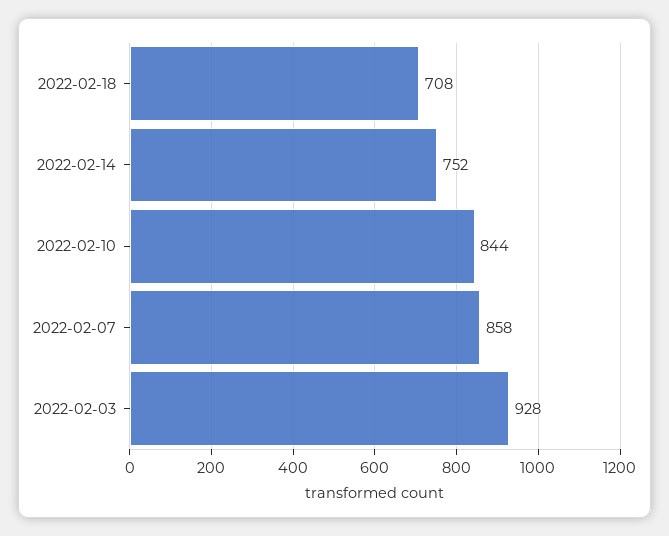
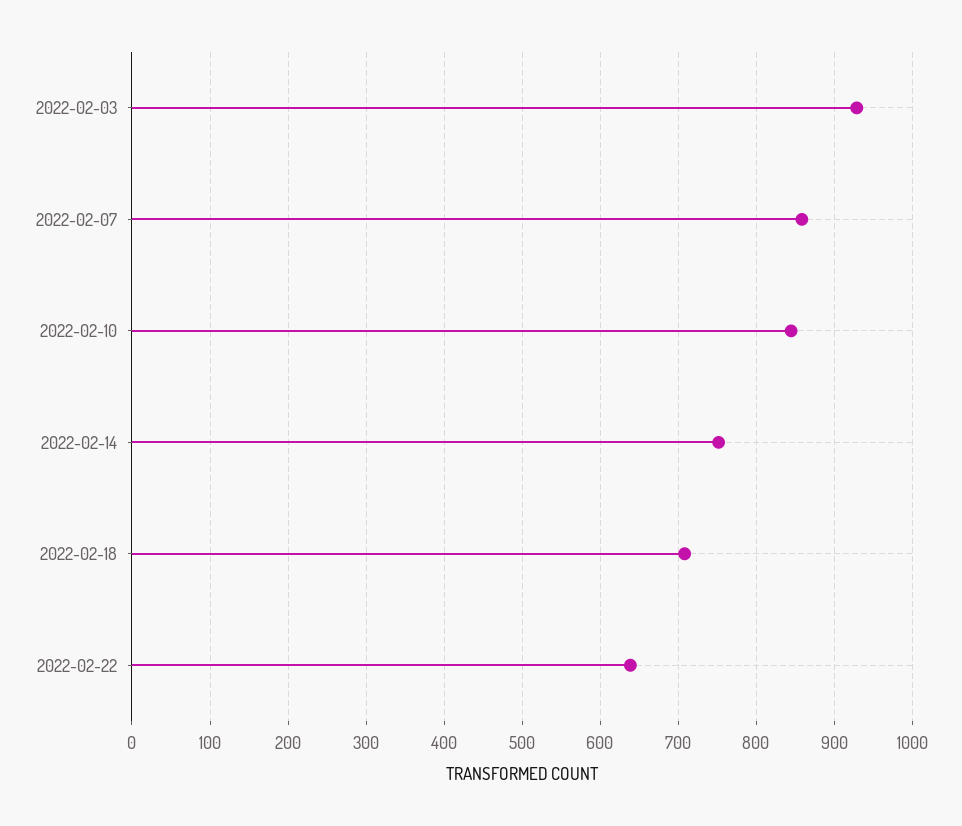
2022-02-22: none -> 640

